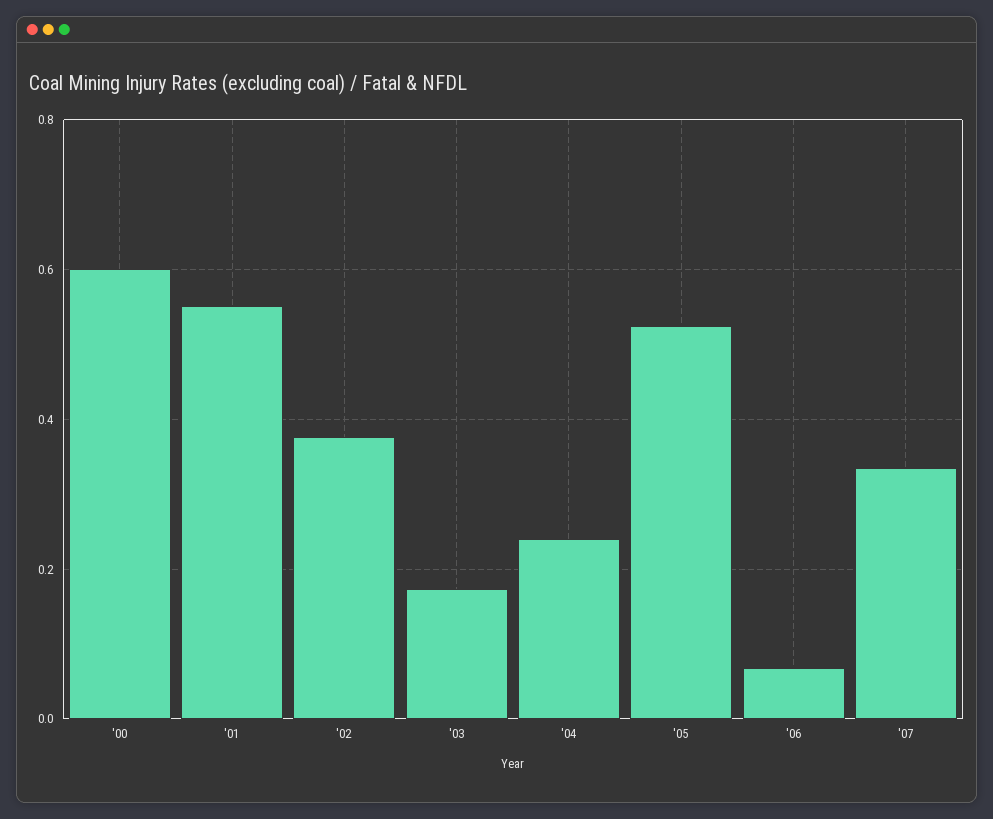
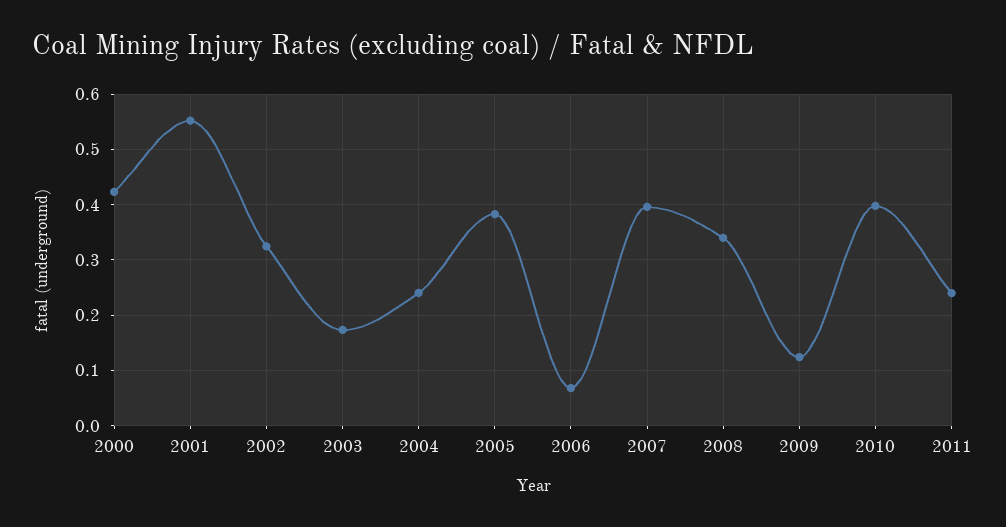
'00: 0.6 -> 0.42
'02: 0.38 -> 0.32
'05: 0.52 -> 0.38
'07: 0.34 -> 0.4
2008: none -> 0.34
2009: none -> 0.12
2010: none -> 0.4
2011: none -> 0.24

